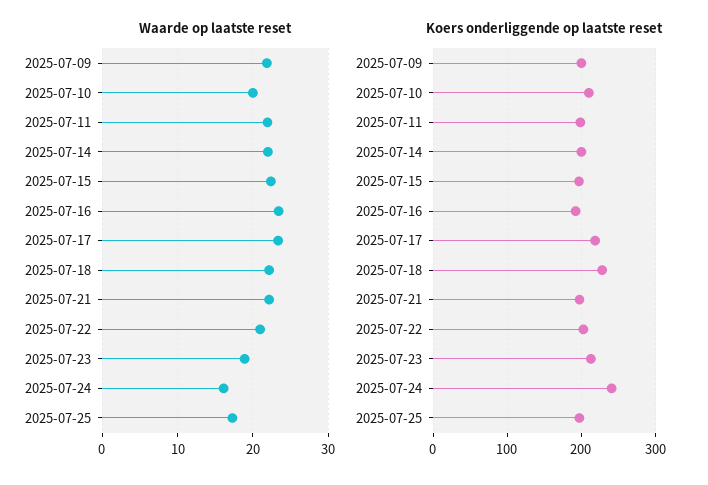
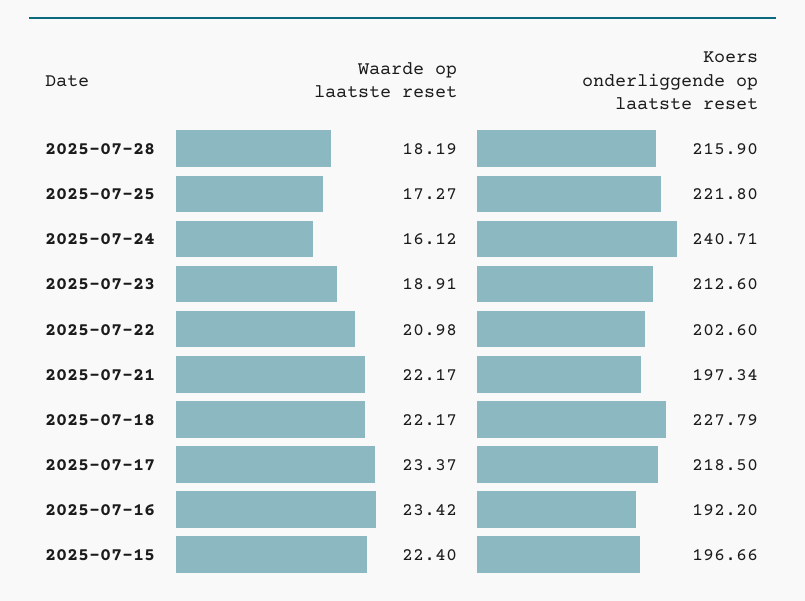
Waarde op laatste reset, 2025-07-09: 22 -> none
Waarde op laatste reset, 2025-07-10: 20 -> none
Waarde op laatste reset, 2025-07-11: 22 -> none
Waarde op laatste reset, 2025-07-14: 22 -> none
Koers onderliggende op laatste reset, 2025-07-09: 200 -> none
Koers onderliggende op laatste reset, 2025-07-10: 210 -> none
Koers onderliggende op laatste reset, 2025-07-11: 200 -> none
Koers onderliggende op laatste reset, 2025-07-14: 200 -> none
Koers onderliggende op laatste reset, 2025-07-25: 200 -> 221.8
Waarde op laatste reset, 2025-07-28: none -> 18.19
Koers onderliggende op laatste reset, 2025-07-28: none -> 215.9

